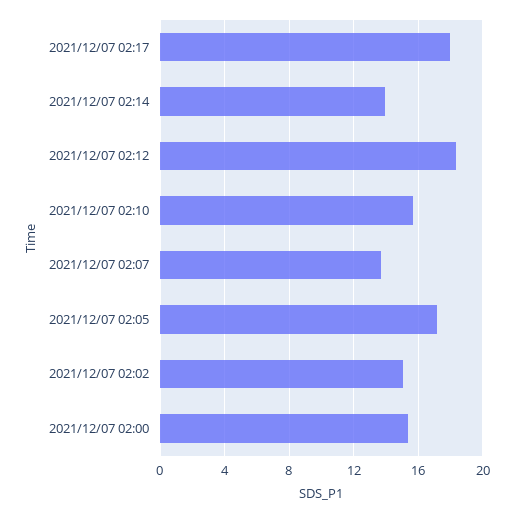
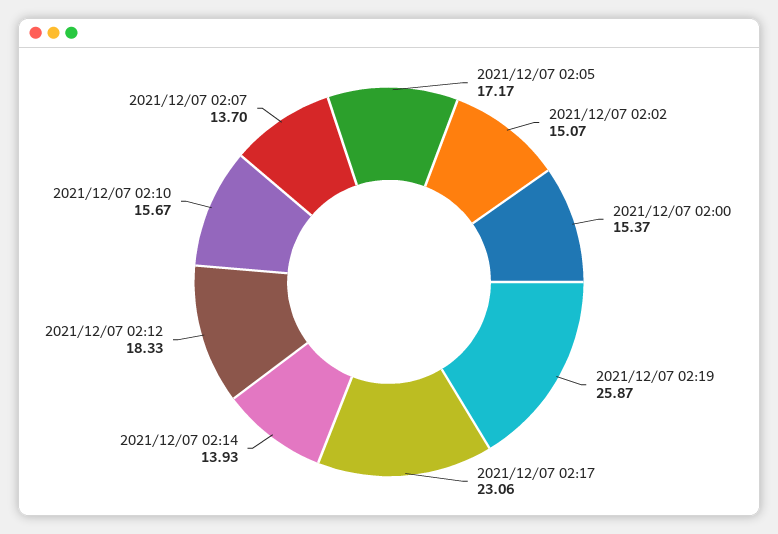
2021/12/07 02:17: 18 -> 23.06
2021/12/07 02:19: none -> 25.87

